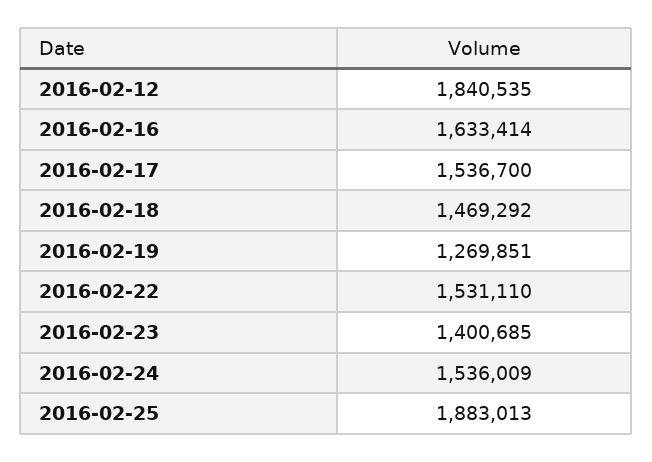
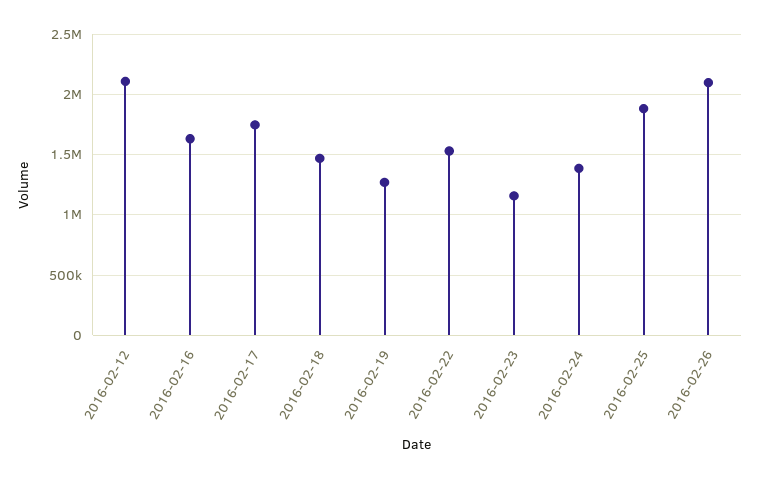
2016-02-12: 1840535 -> 2100000
2016-02-17: 1536700 -> 1750000
2016-02-23: 1400685 -> 1150000
2016-02-24: 1536009 -> 1400000
2016-02-26: none -> 2100000

